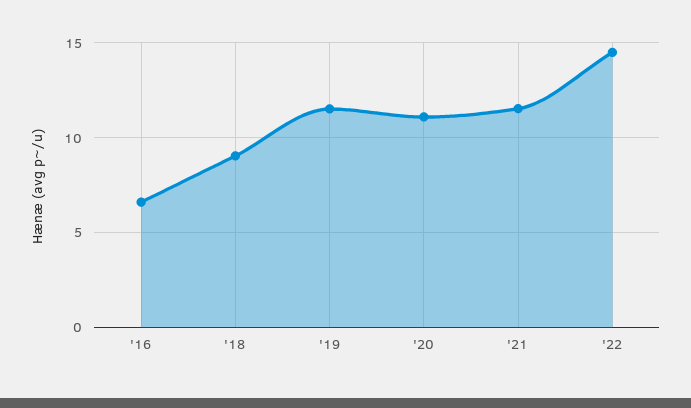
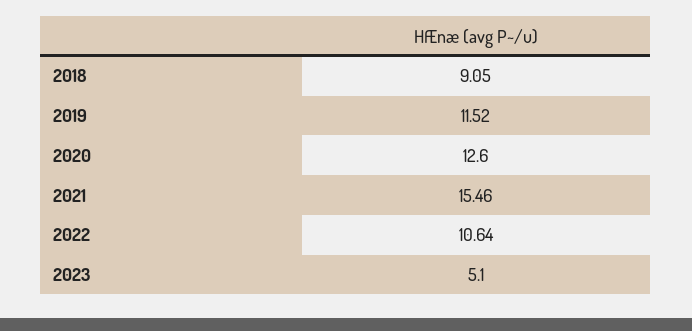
'16: 6.5 -> none
'20: 11 -> 12.6
'21: 11.5 -> 15.46
'22: 14.5 -> 10.64
2023: none -> 5.1

